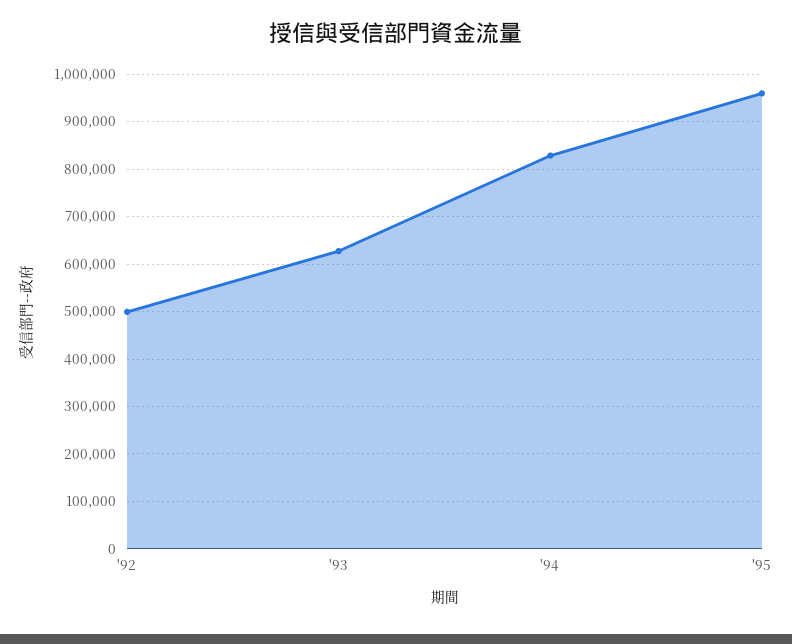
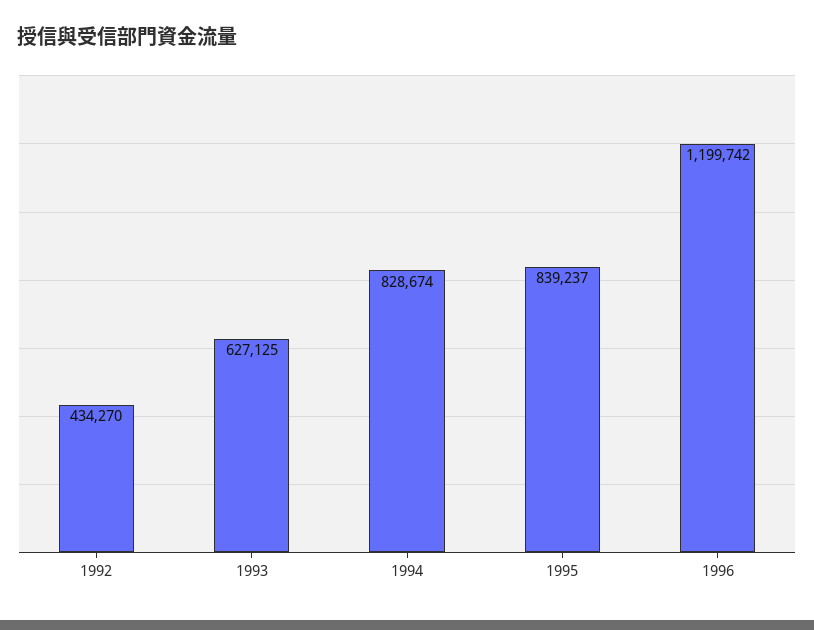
'92: 500000 -> 434270
'95: 960000 -> 839237
1996: none -> 1199742

